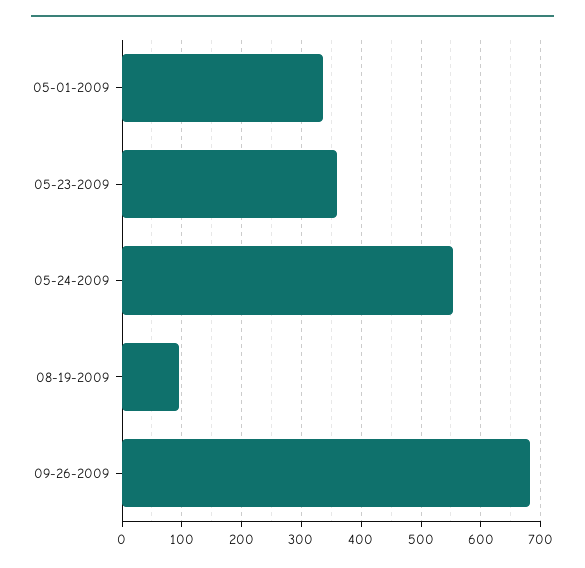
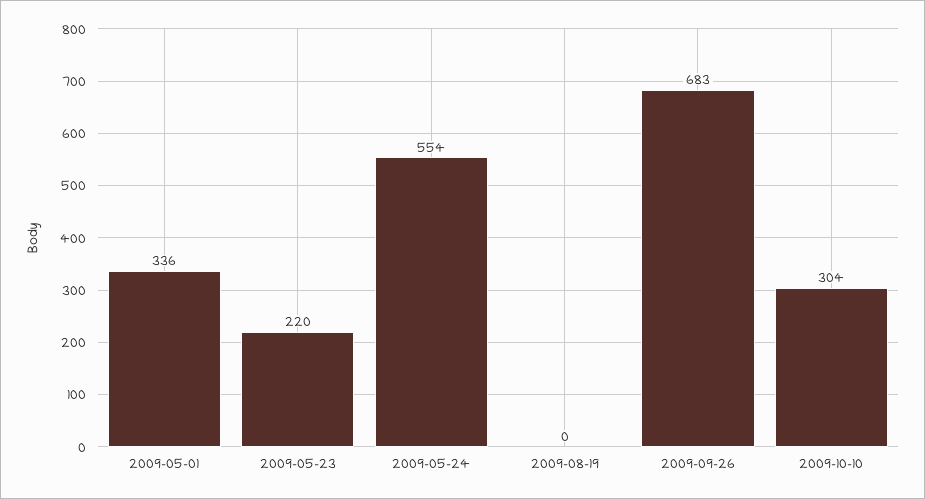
05-23-2009: 360 -> 220
08-19-2009: 100 -> 0
2009-10-10: none -> 304

